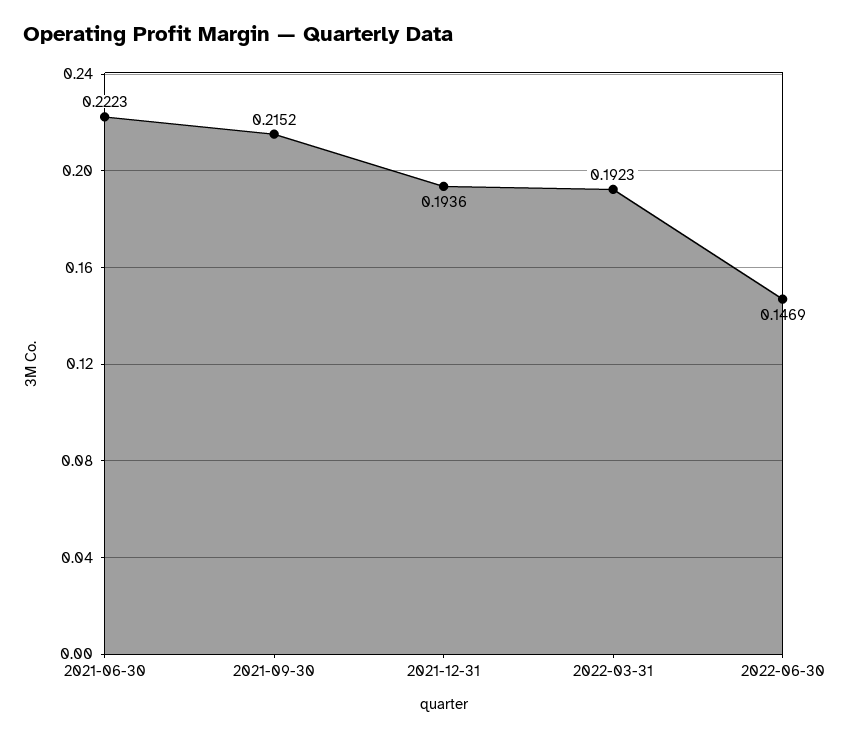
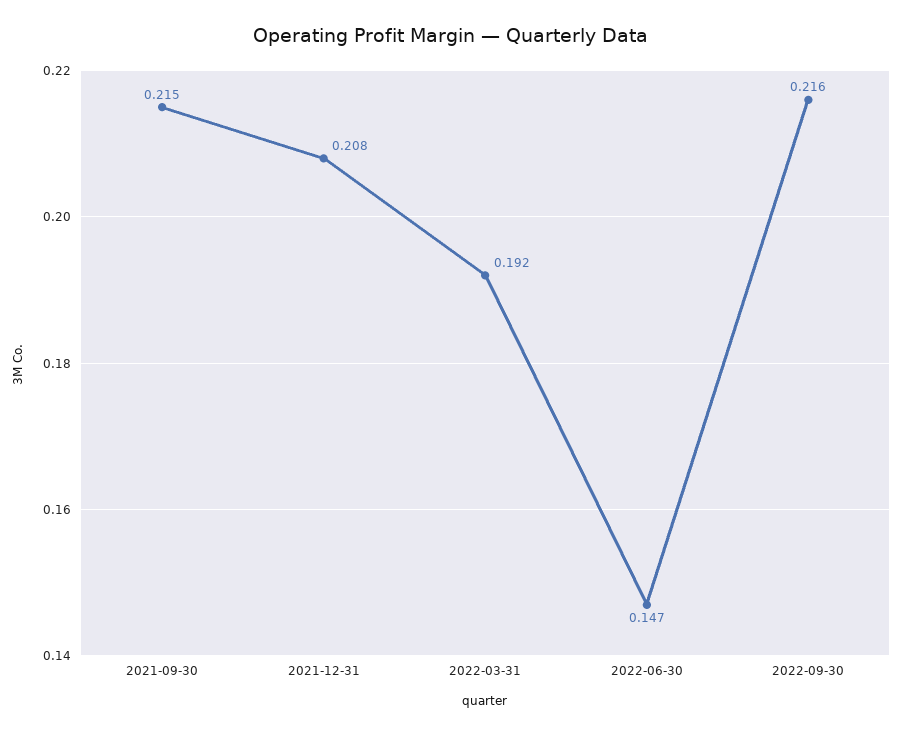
2021-06-30: 0.2223 -> none
2021-12-31: 0.1936 -> 0.208
2022-09-30: none -> 0.216

